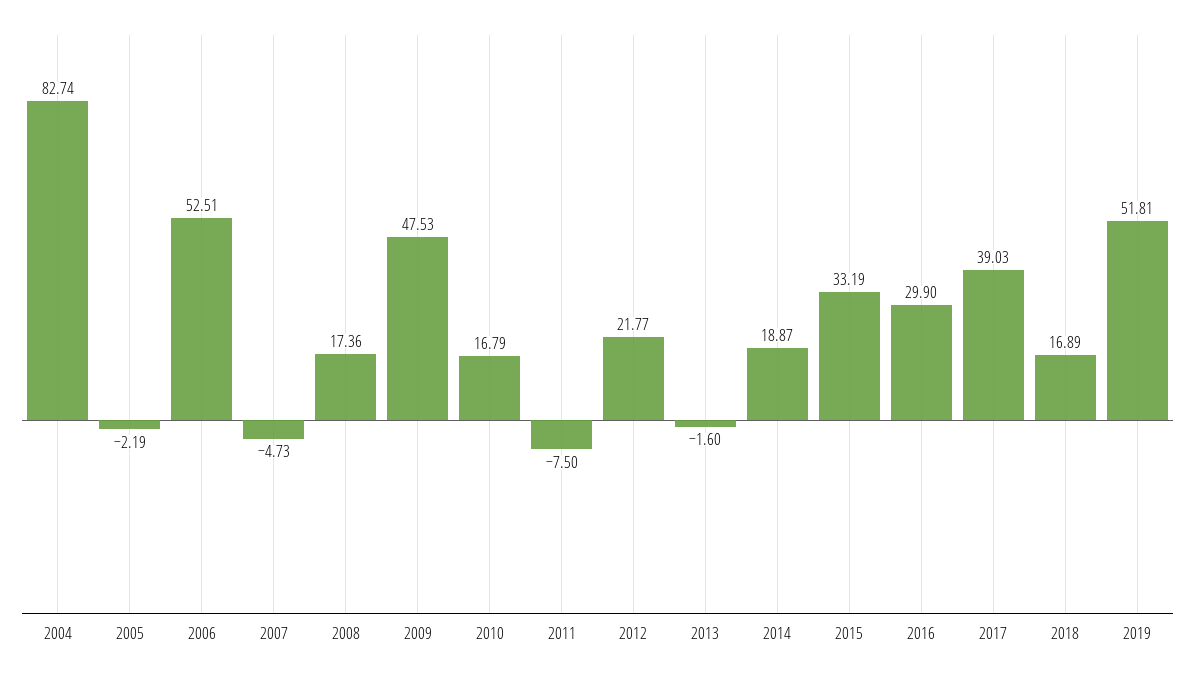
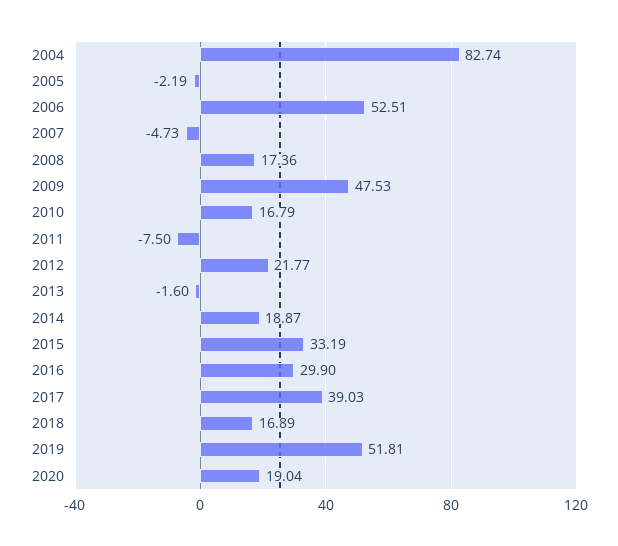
2020: none -> 19.04

